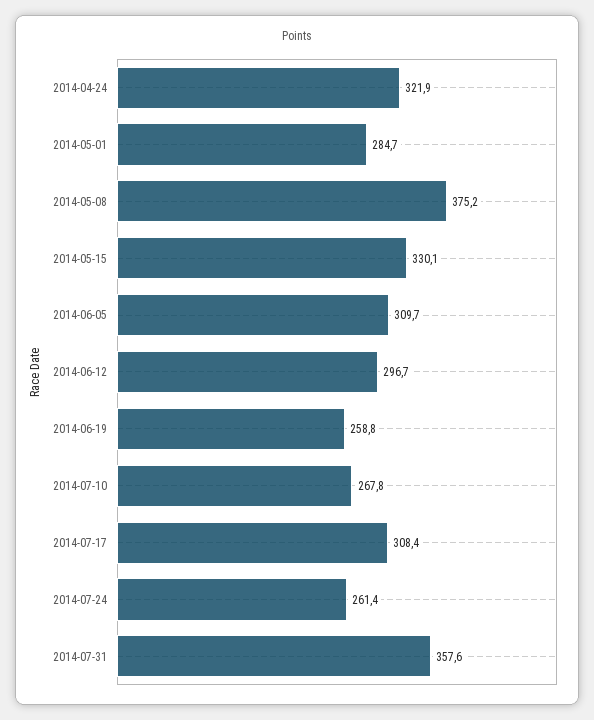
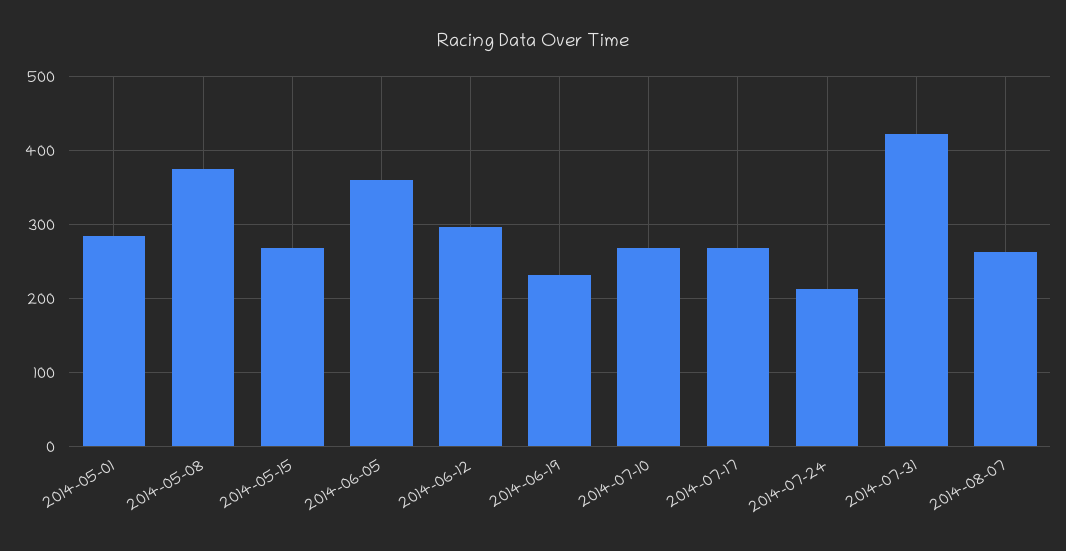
2014-04-24: 321.9 -> none
2014-05-15: 330.1 -> 270
2014-06-05: 309.7 -> 360
2014-06-19: 258.8 -> 230
2014-07-17: 308.4 -> 270
2014-07-24: 261.4 -> 210
2014-07-31: 357.6 -> 420
2014-08-07: none -> 260

